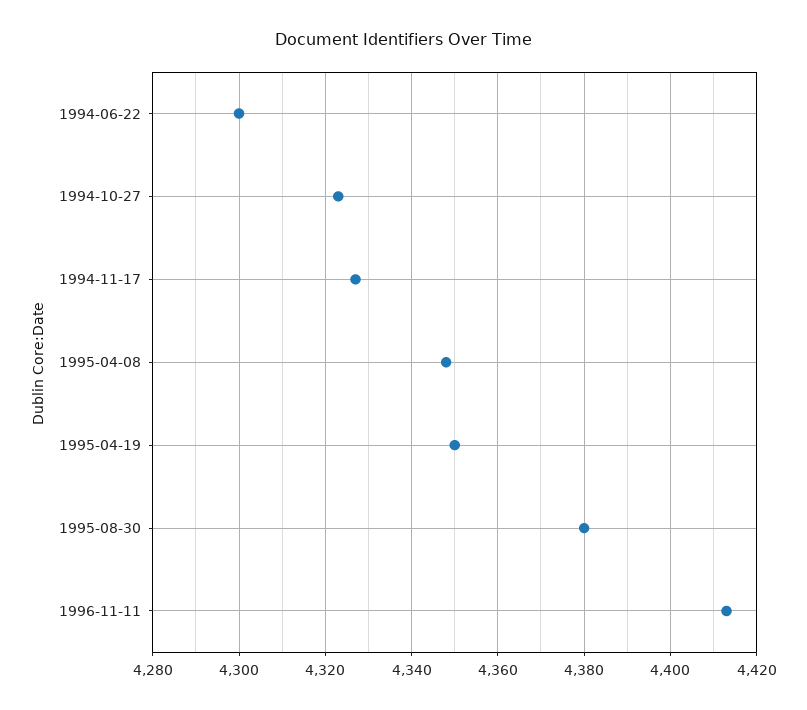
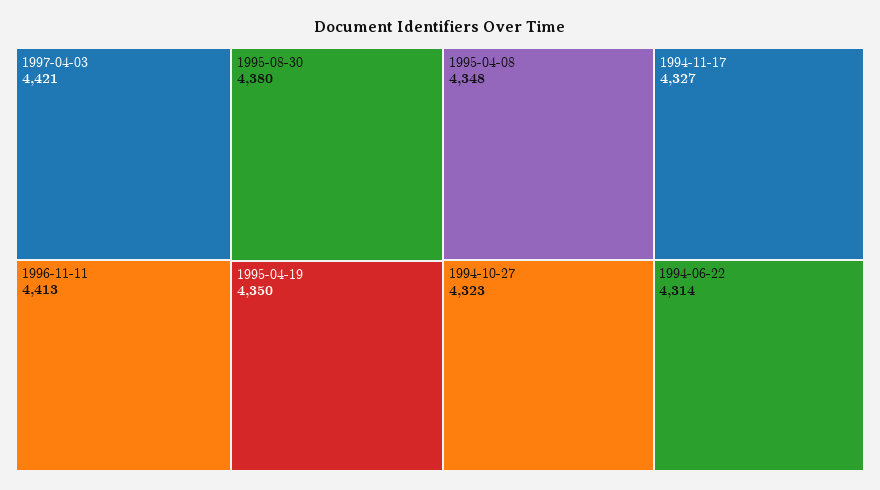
1994-06-22: 4300 -> 4314
1997-04-03: none -> 4421

